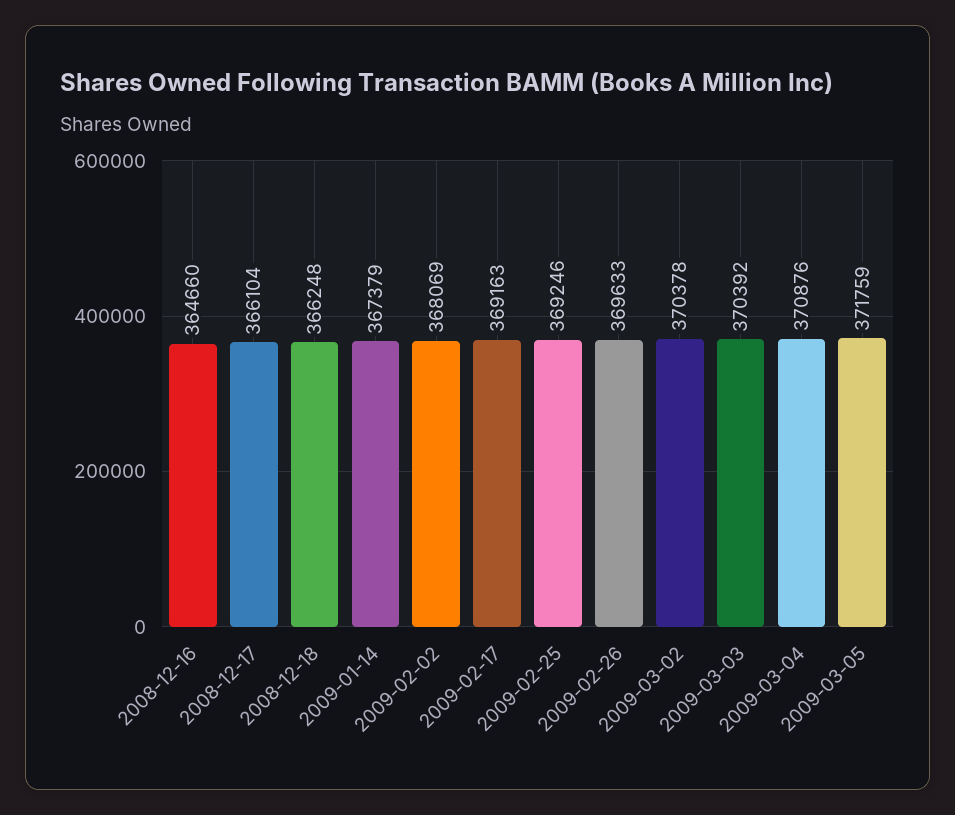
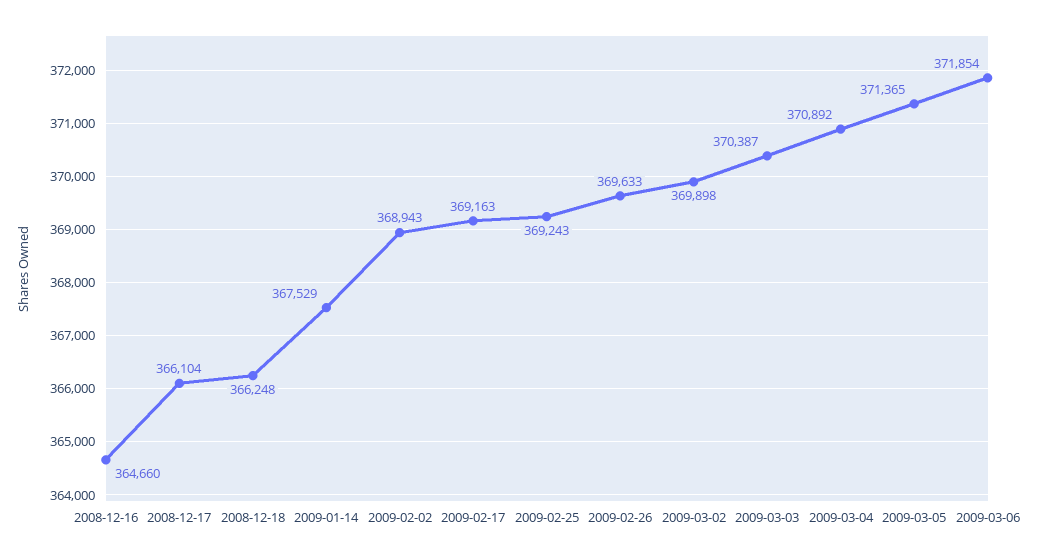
2009-01-14: 367379 -> 367529
2009-02-02: 368069 -> 368943
2009-02-25: 369246 -> 369243
2009-03-02: 370378 -> 369898
2009-03-03: 370392 -> 370387
2009-03-04: 370876 -> 370892
2009-03-05: 371759 -> 371365
2009-03-06: none -> 371854

